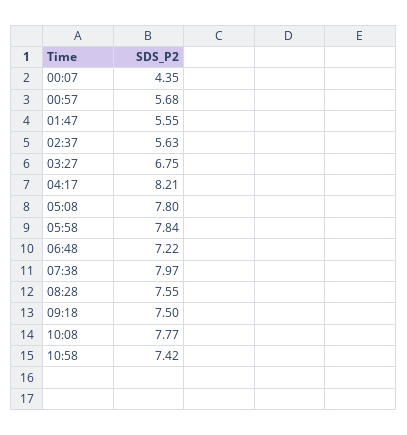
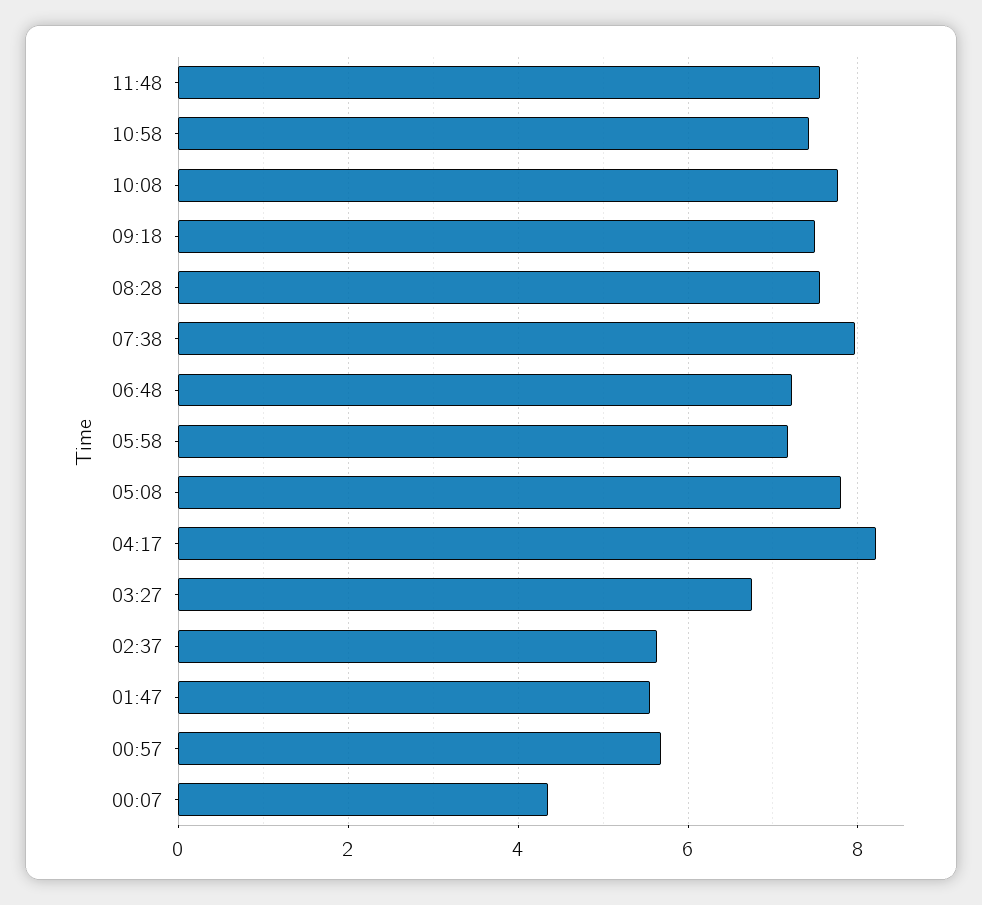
05:58: 7.84 -> 7.2
11:48: none -> 7.6

